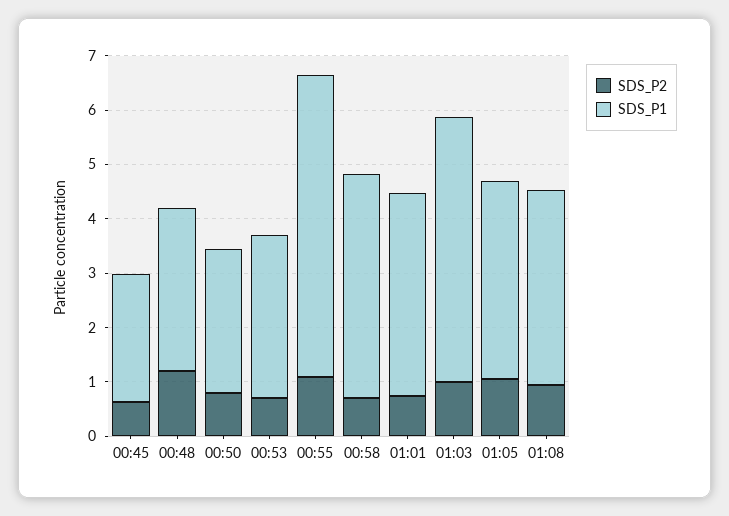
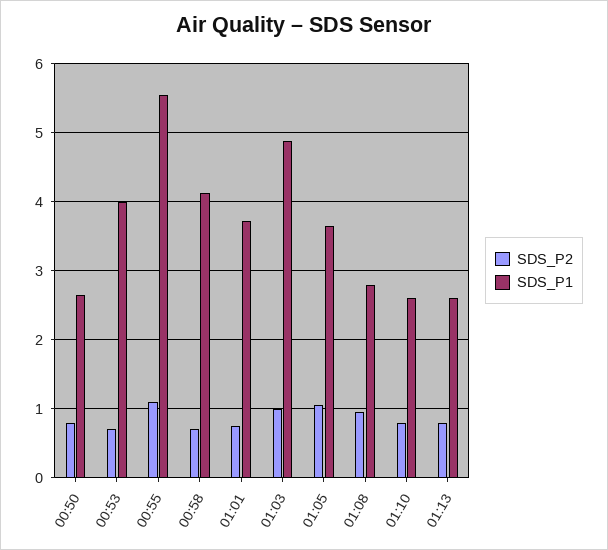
SDS_P2, 00:45: 0.6 -> none
SDS_P1, 00:45: 2.4 -> none
SDS_P2, 00:48: 1.2 -> none
SDS_P1, 00:48: 3 -> none
SDS_P1, 00:53: 3 -> 4
SDS_P1, 01:08: 3.6 -> 2.8
SDS_P2, 01:10: none -> 0.8
SDS_P1, 01:10: none -> 2.6
SDS_P2, 01:13: none -> 0.8
SDS_P1, 01:13: none -> 2.6

